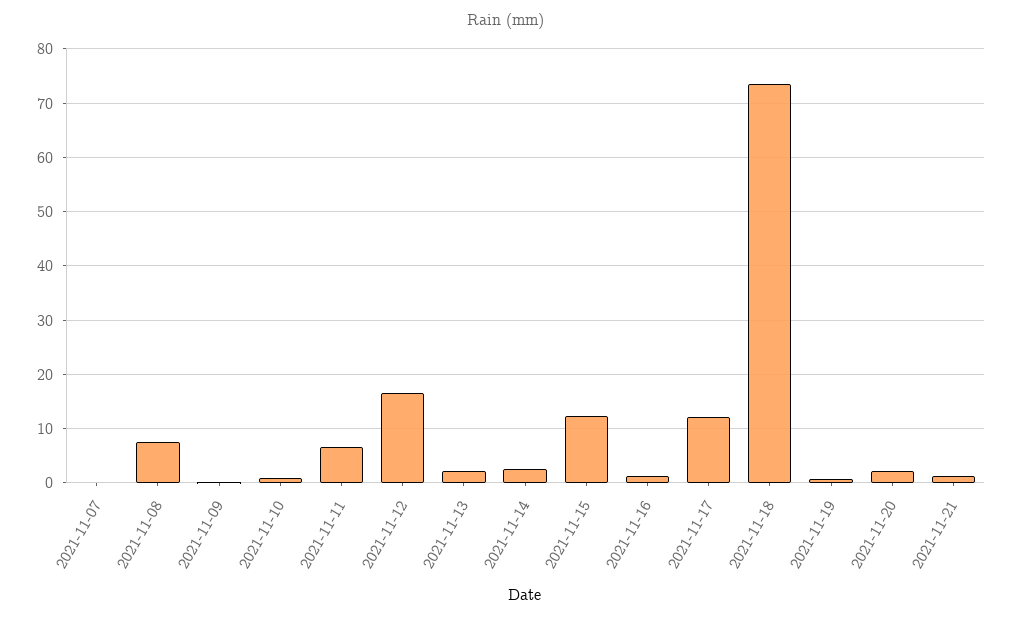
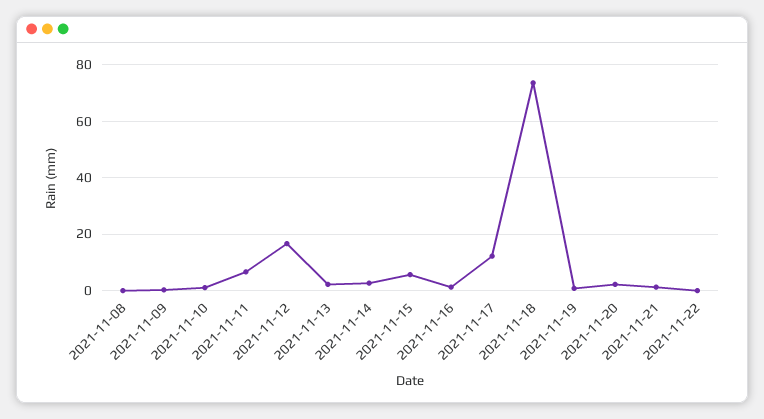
2021-11-07: 0 -> none
2021-11-08: 8 -> 0
2021-11-15: 12 -> 5
2021-11-22: none -> 0

